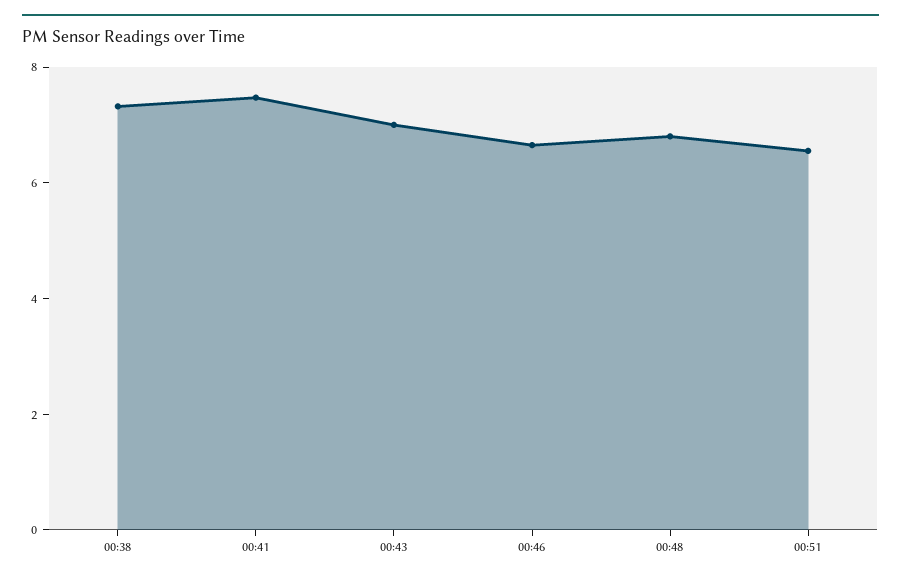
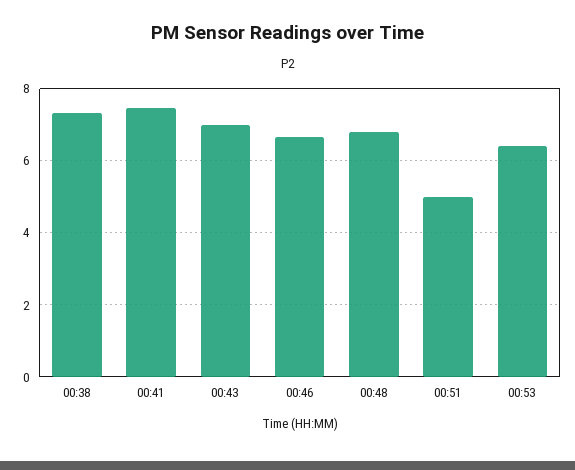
00:51: 6.5 -> 5
00:53: none -> 6.4

